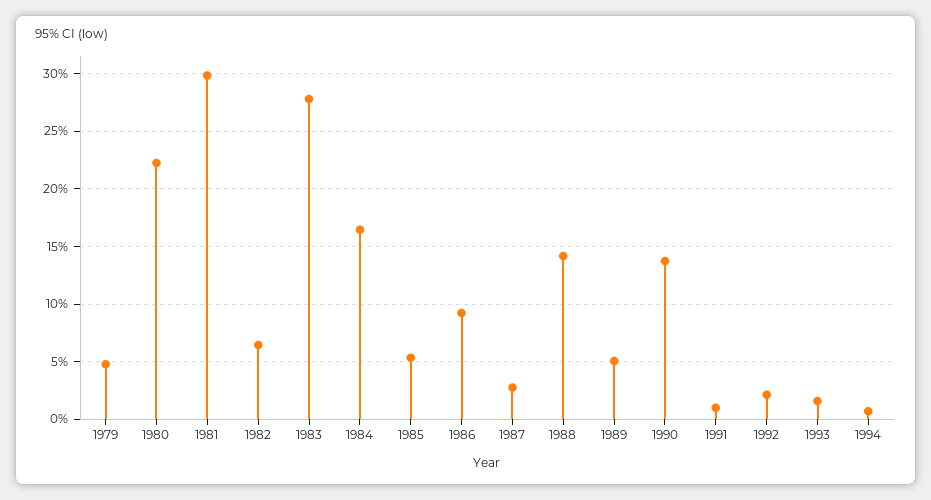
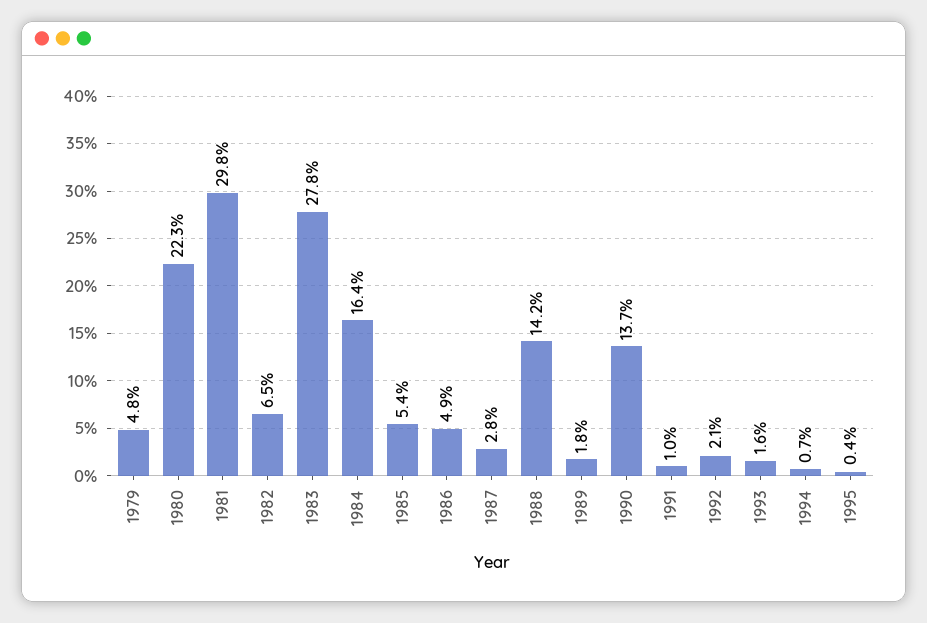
1986: 9 -> 4.9
1989: 5 -> 1.8
1995: none -> 0.4

